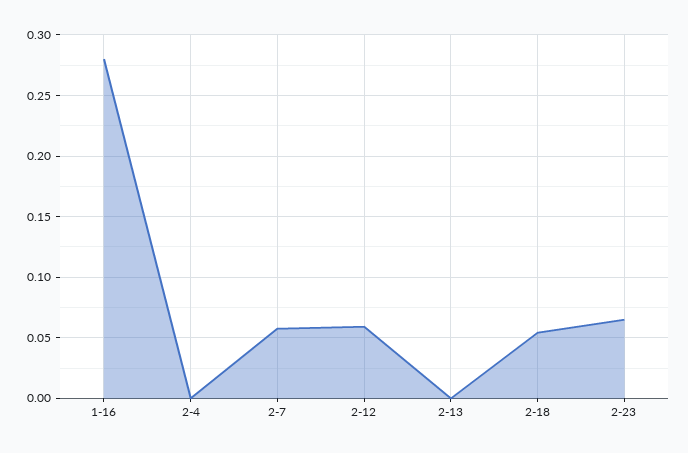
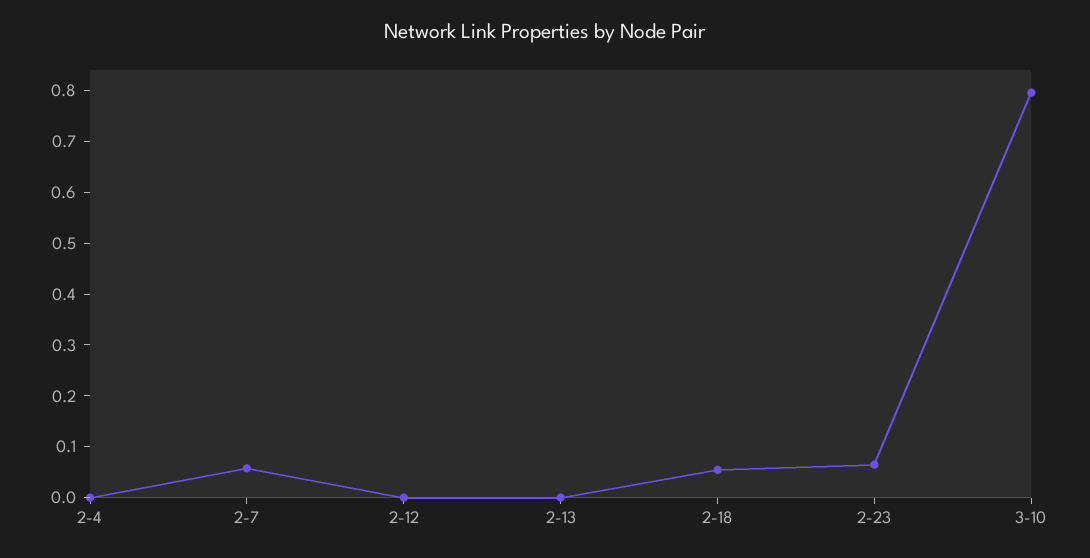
1-16: 0.28 -> none
2-12: 0.06 -> 0
3-10: none -> 0.8

